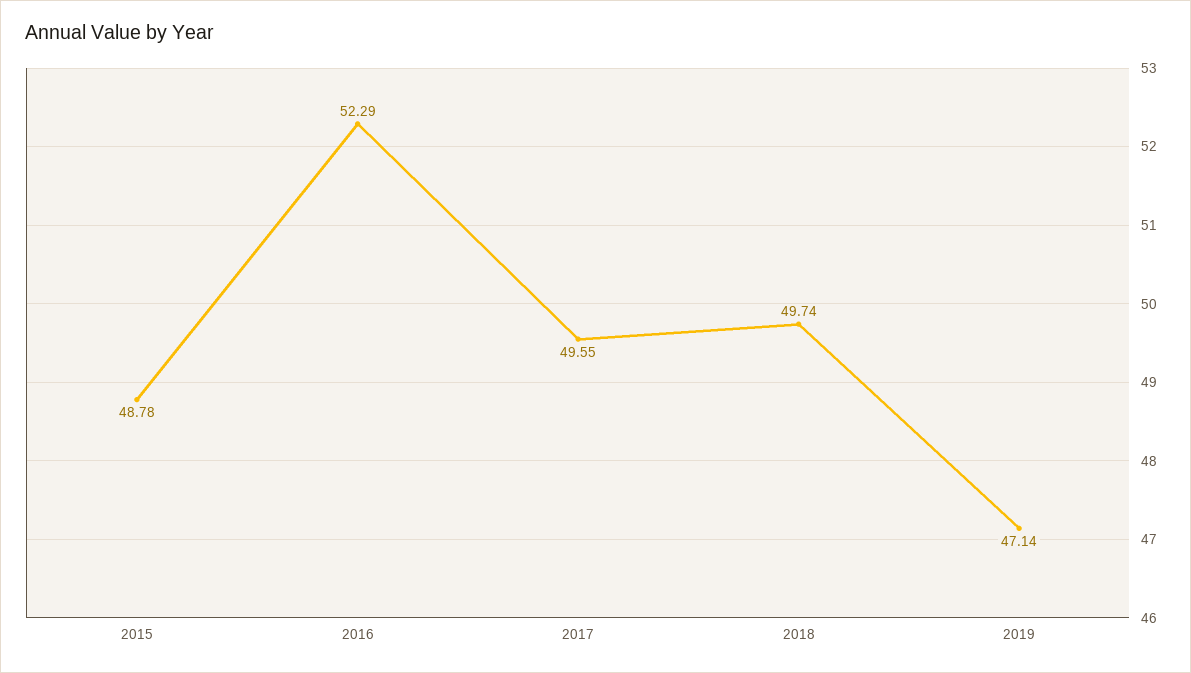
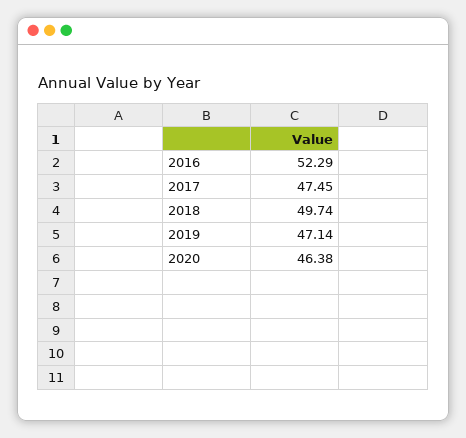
2015: 48.78 -> none
2017: 49.55 -> 47.45
2020: none -> 46.38

